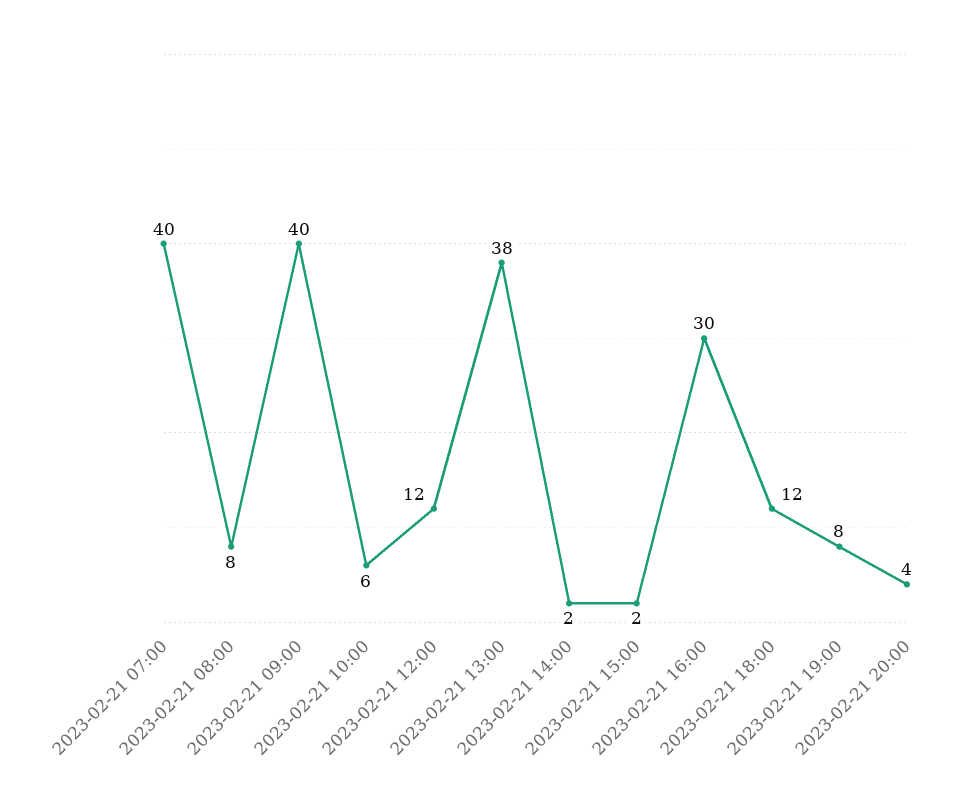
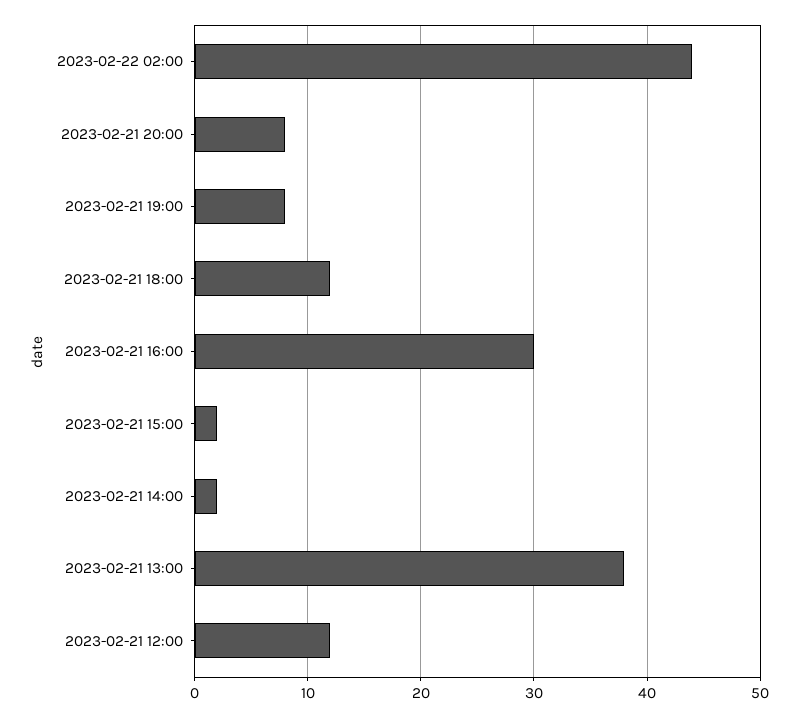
2023-02-21 07:00: 40 -> none
2023-02-21 08:00: 8 -> none
2023-02-21 09:00: 40 -> none
2023-02-21 10:00: 6 -> none
2023-02-21 20:00: 4 -> 8
2023-02-22 02:00: none -> 44

